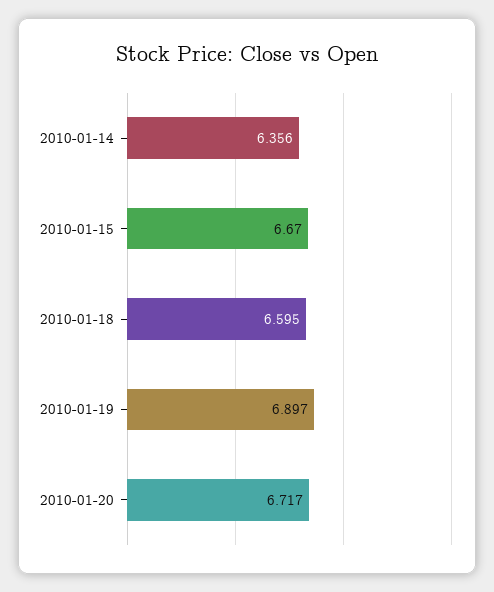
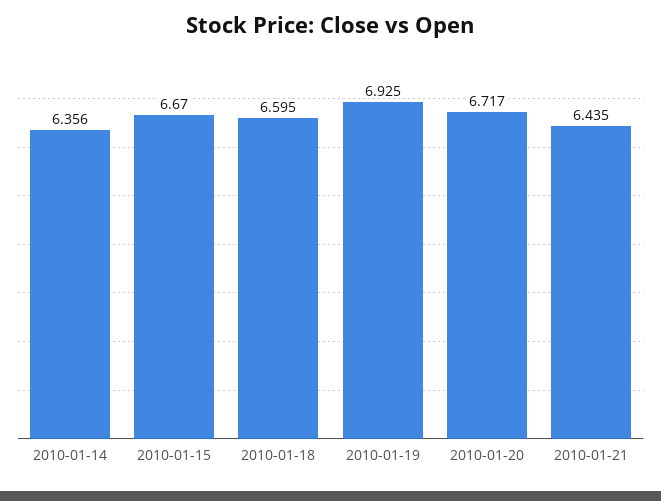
2010-01-19: 6.897 -> 6.925
2010-01-21: none -> 6.435

